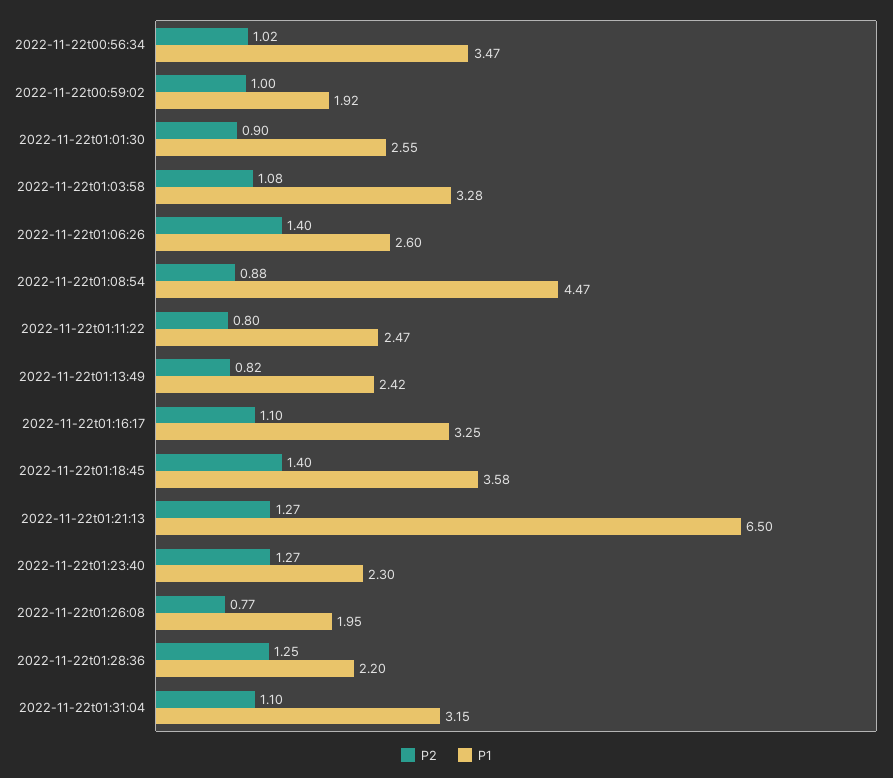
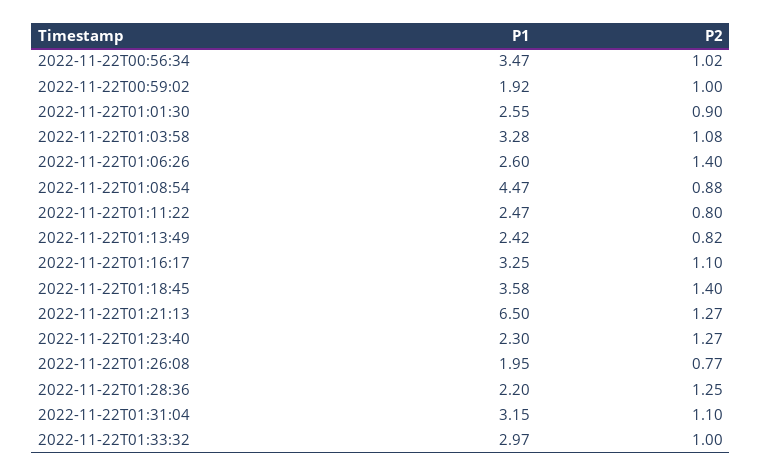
P1, 2022-11-22T01:33:32: none -> 2.97
P2, 2022-11-22T01:33:32: none -> 1

